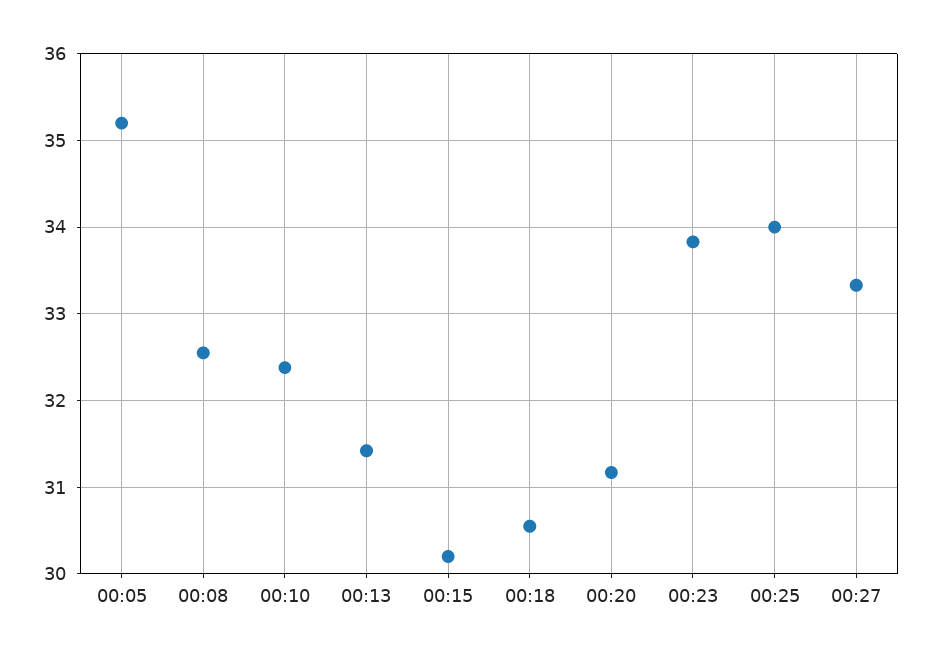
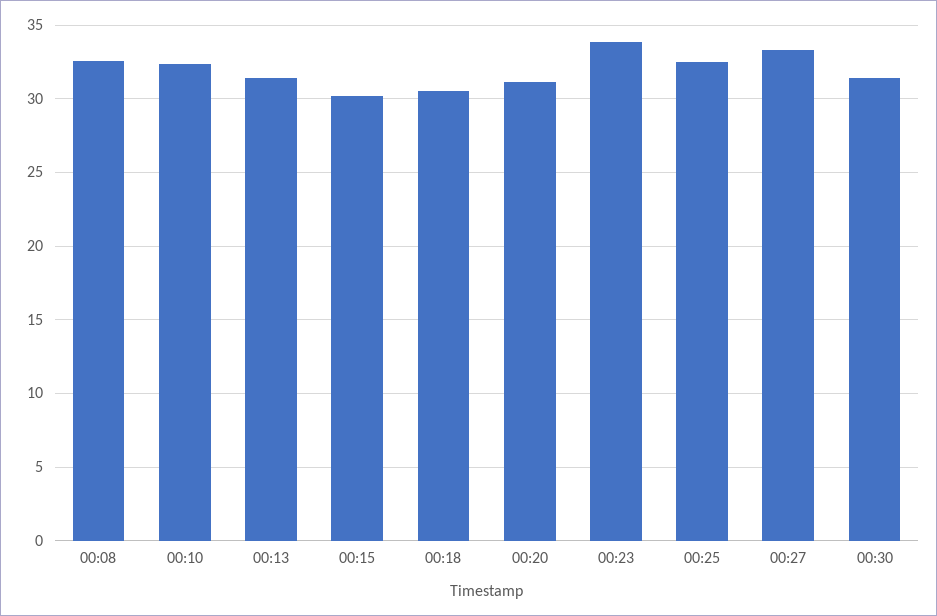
00:05: 35.2 -> none
00:25: 34 -> 32.5
00:30: none -> 31.5

